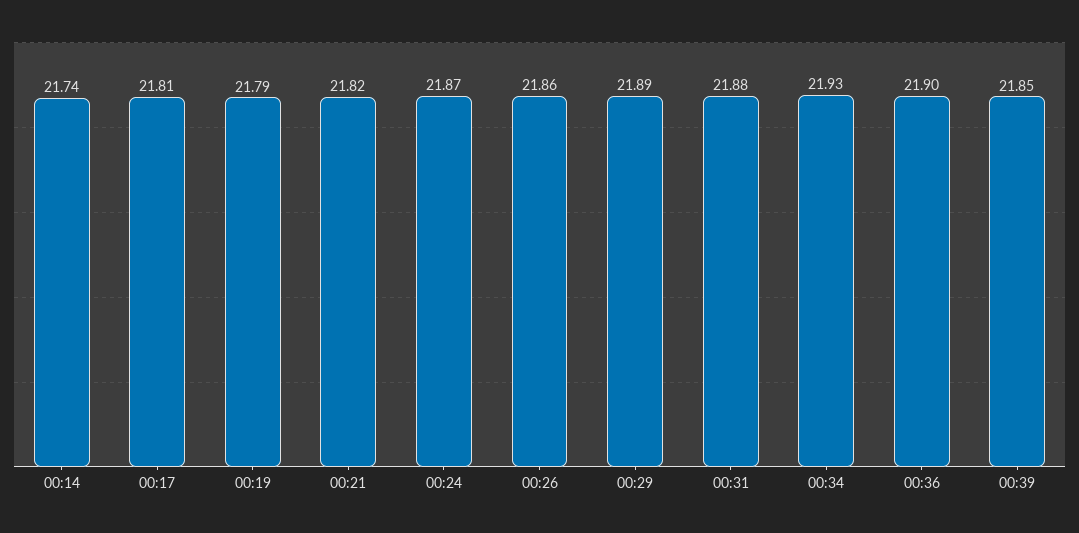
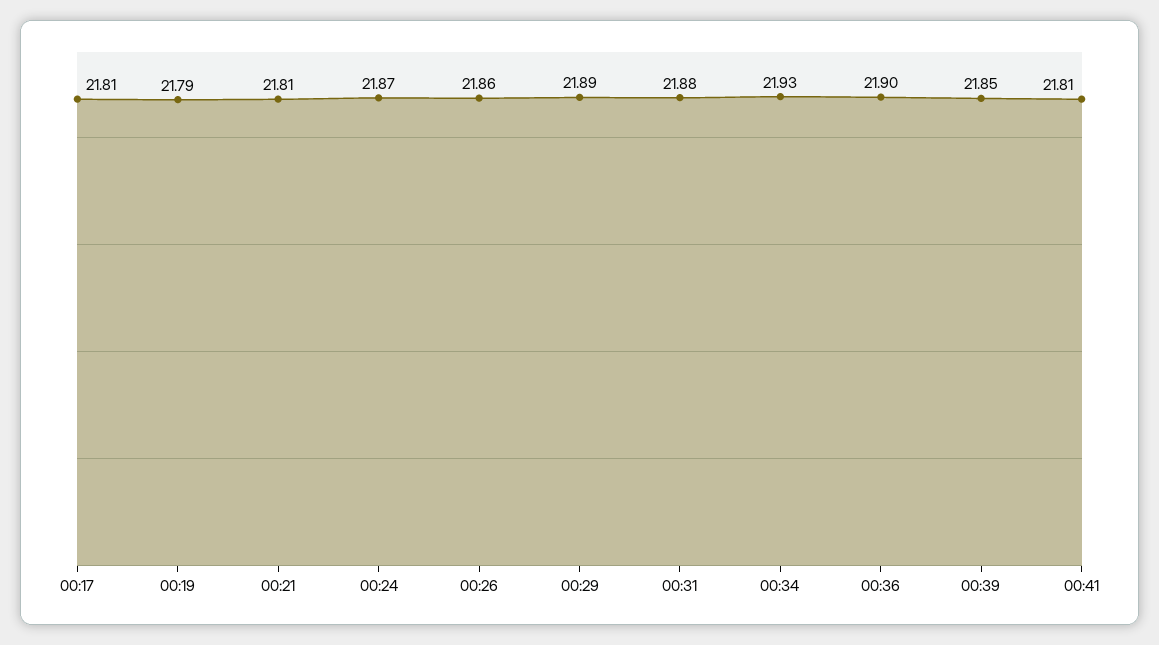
00:14: 21.74 -> none
00:21: 21.82 -> 21.81
00:41: none -> 21.81

